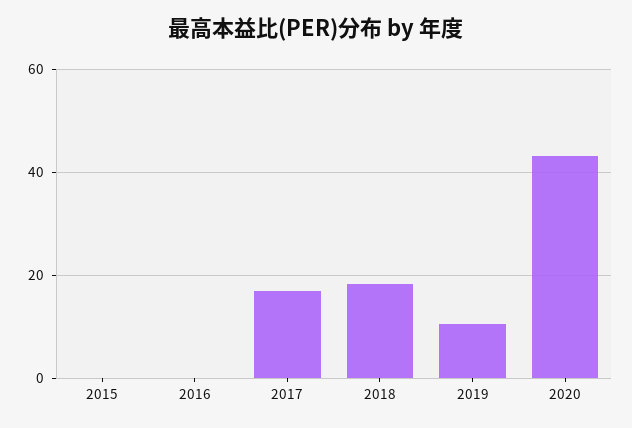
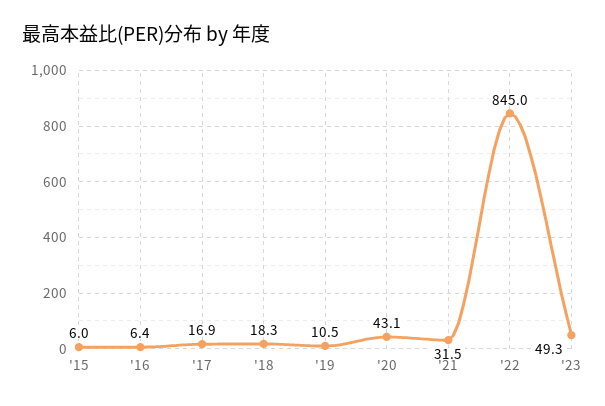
2015: 0 -> 6
2016: 0 -> 6.4
'21: none -> 31.5
'22: none -> 845
'23: none -> 49.3

